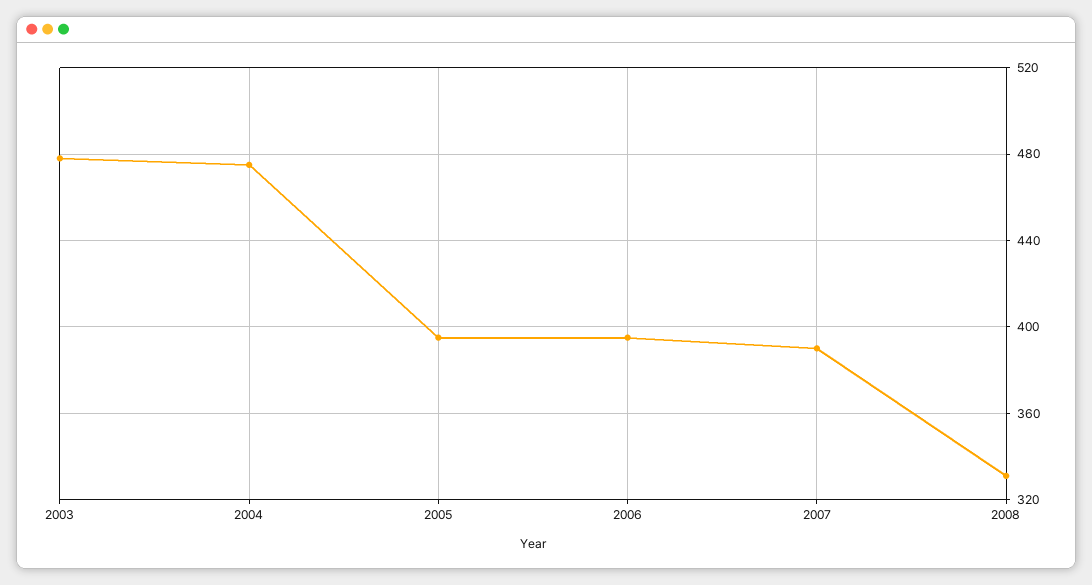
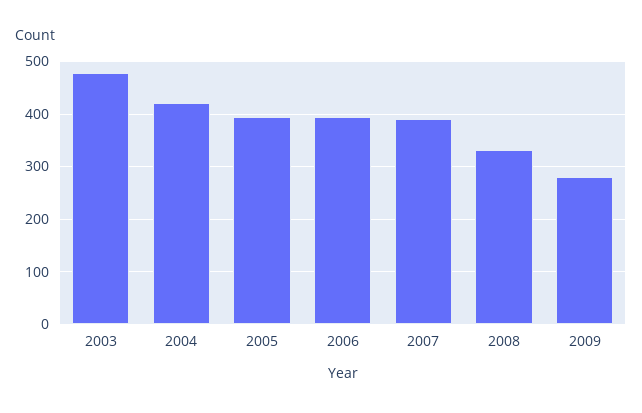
2004: 475 -> 420
2009: none -> 280

